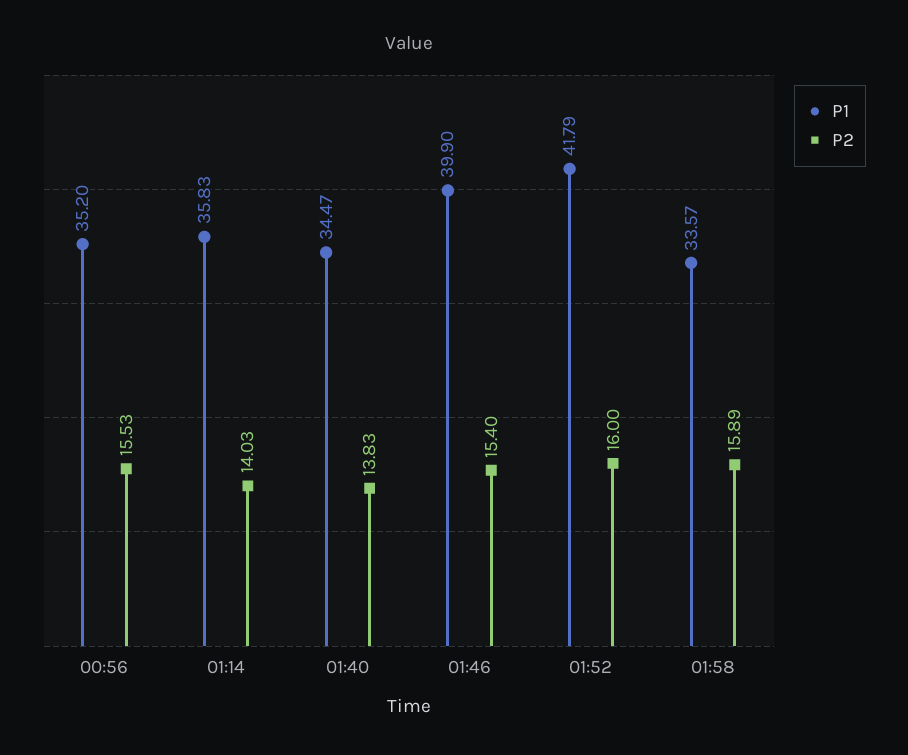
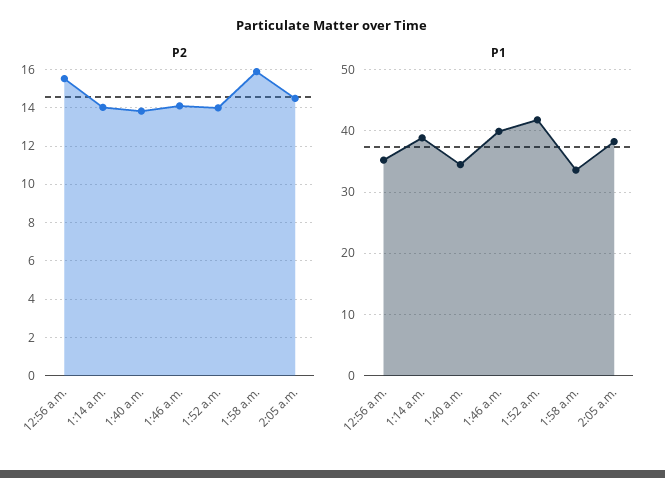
P1, 01:14: 35.83 -> 39
P2, 01:46: 15.4 -> 14
P2, 01:52: 16 -> 14
P2, 2:05 a.m.: none -> 14.5
P1, 2:05 a.m.: none -> 38

